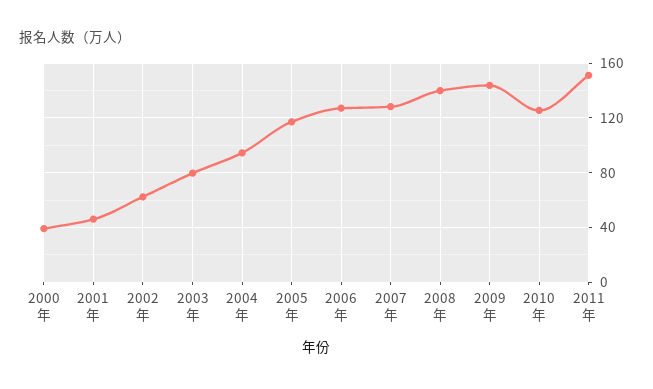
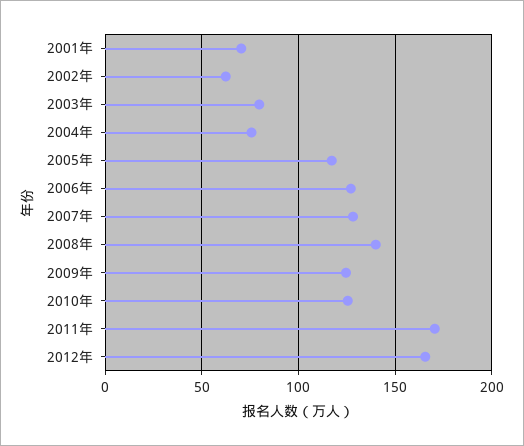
2000年: 40 -> none
2001年: 45 -> 70
2004年: 95 -> 75
2009年: 145 -> 125
2011年: 150 -> 170
2012年: none -> 165

